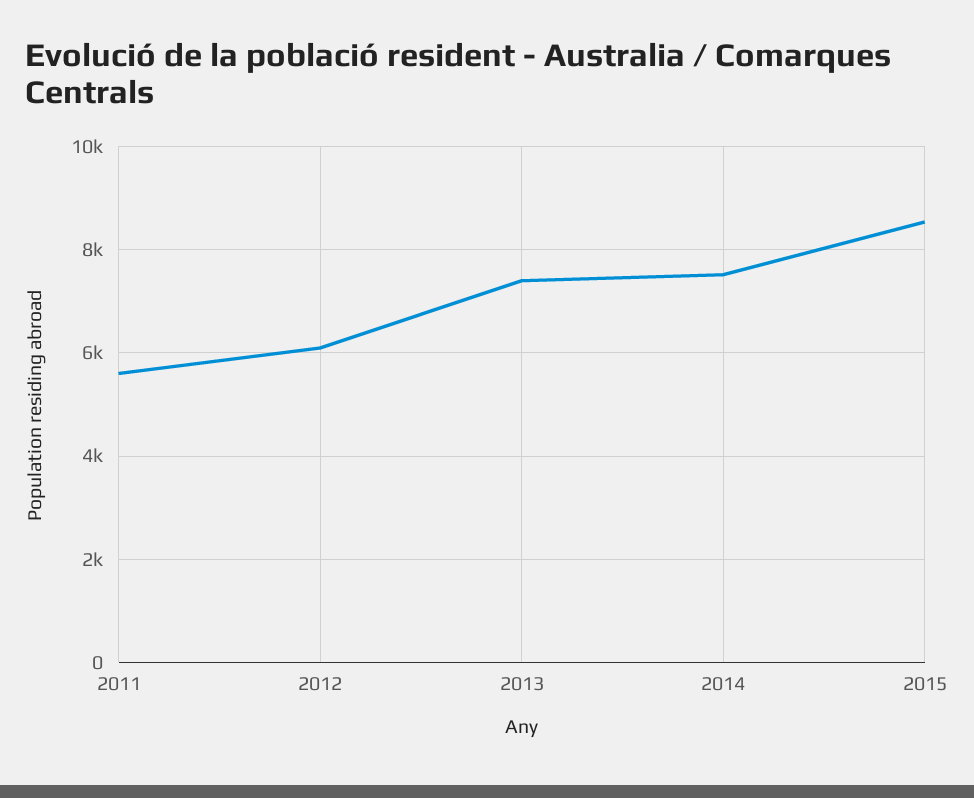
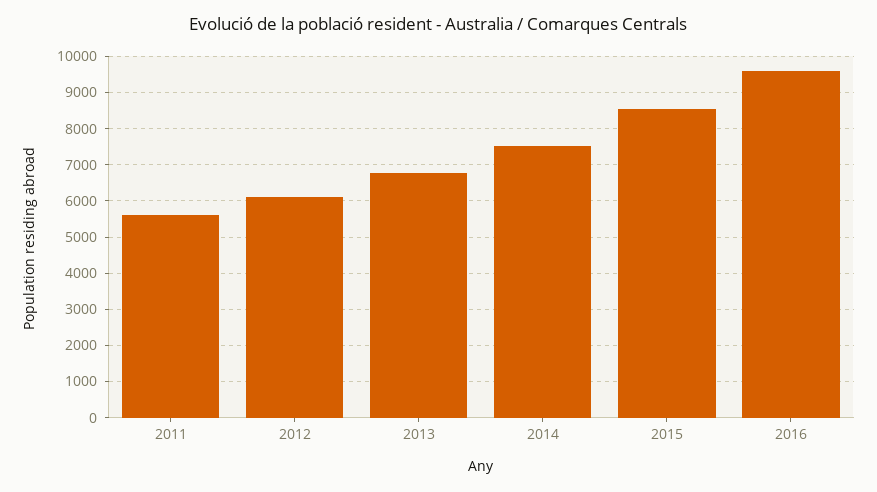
2013: 7400 -> 6800
2016: none -> 9600

